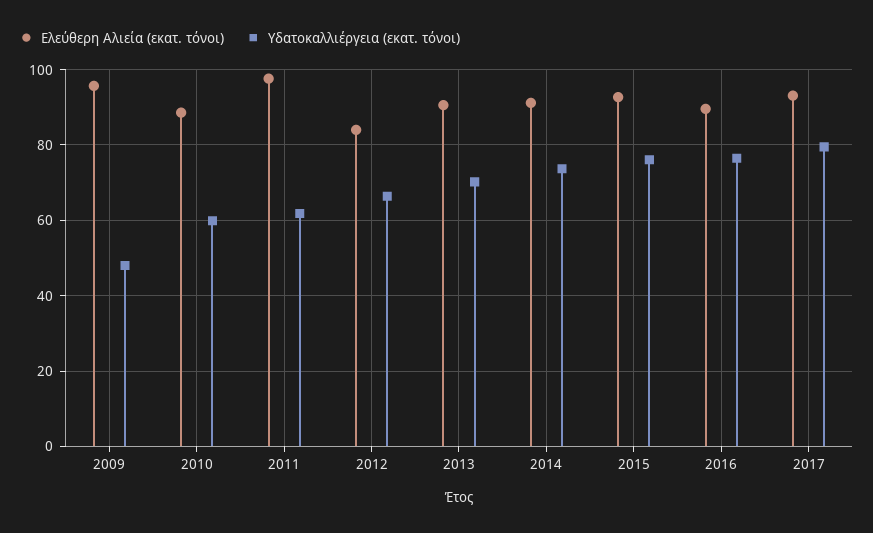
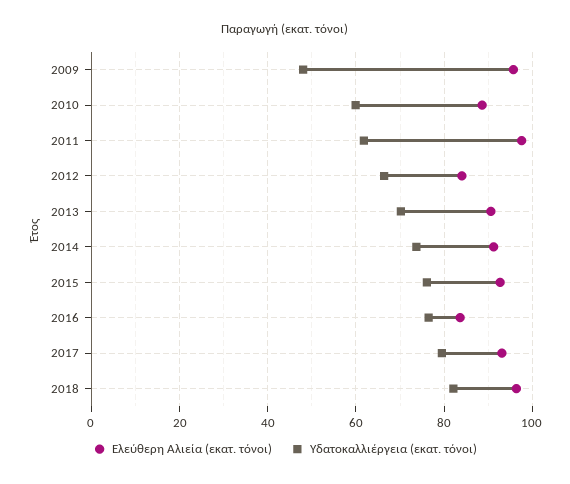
Ελεύθερη Αλιεία (εκατ. τόνοι), 2016: 90 -> 84
Ελεύθερη Αλιεία (εκατ. τόνοι), 2018: none -> 96
Υδατοκαλλιέργεια (εκατ. τόνοι), 2018: none -> 82

